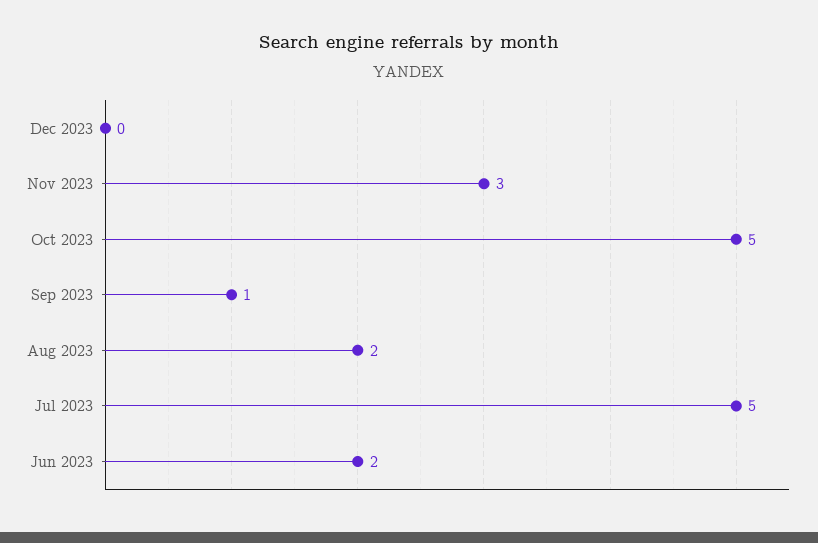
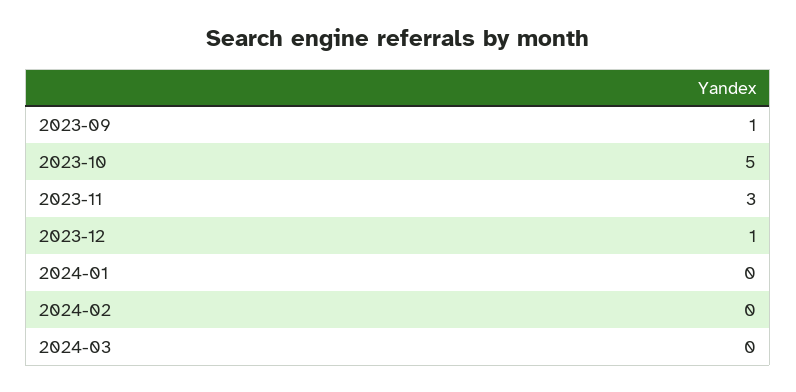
Dec 2023: 0 -> 1
Aug 2023: 2 -> none
Jul 2023: 5 -> none
Jun 2023: 2 -> none
2024-01: none -> 0
2024-02: none -> 0
2024-03: none -> 0

